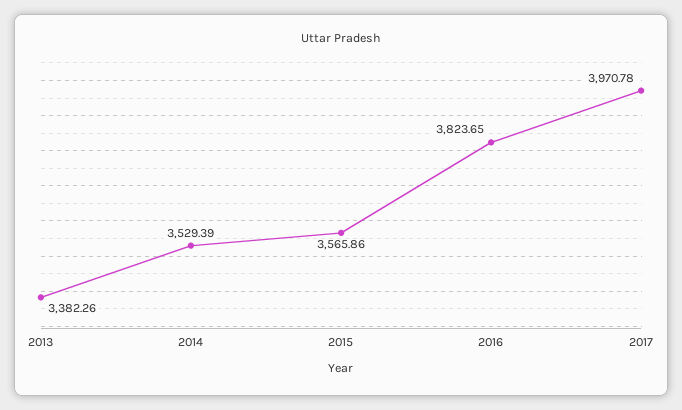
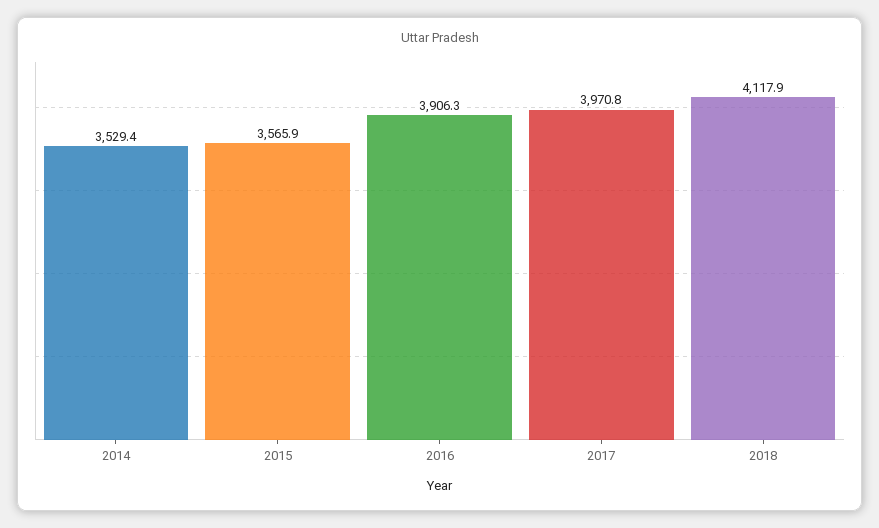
2013: 3382.26 -> none
2016: 3823.65 -> 3906.3
2018: none -> 4117.9

